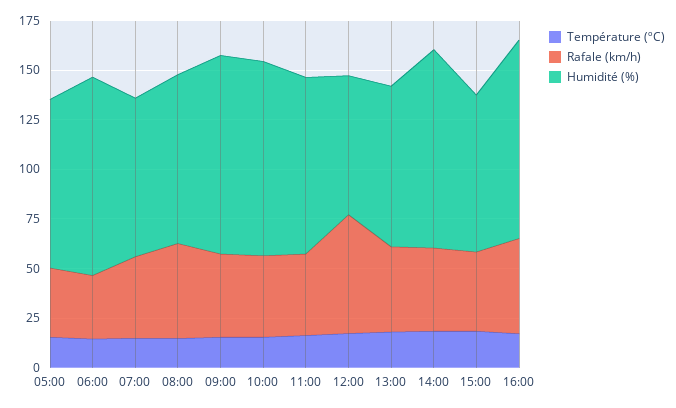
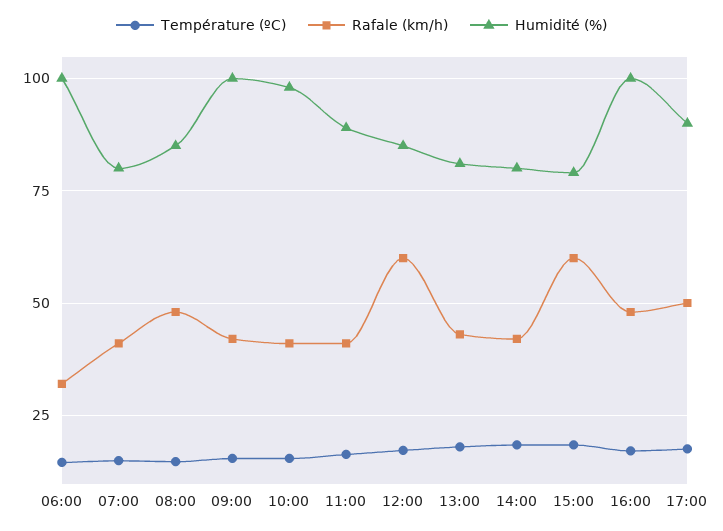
Température (ºC), 05:00: 15 -> none
Rafale (km/h), 05:00: 35 -> none
Humidité (%), 05:00: 85 -> none
Humidité (%), 12:00: 70 -> 85
Humidité (%), 14:00: 100 -> 80
Rafale (km/h), 15:00: 40 -> 60
Température (ºC), 17:00: none -> 17.5
Rafale (km/h), 17:00: none -> 50
Humidité (%), 17:00: none -> 90

